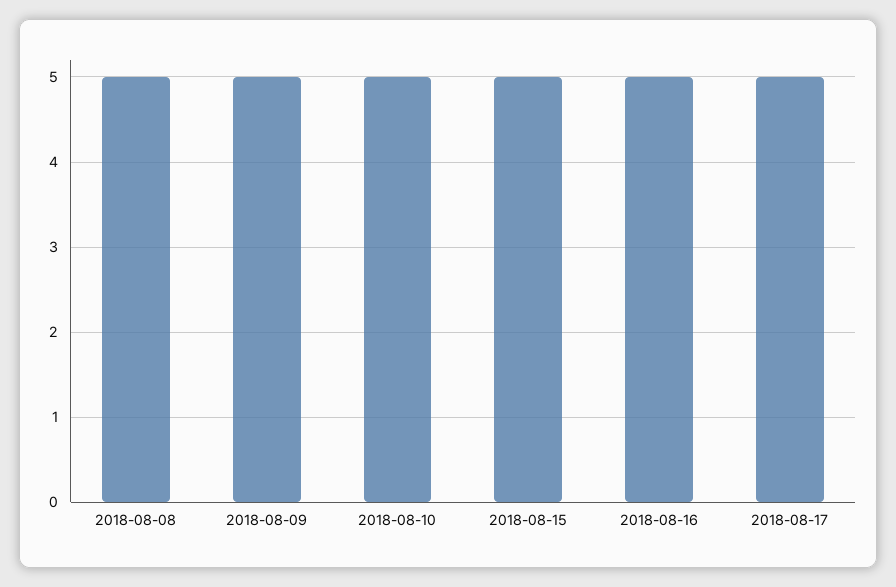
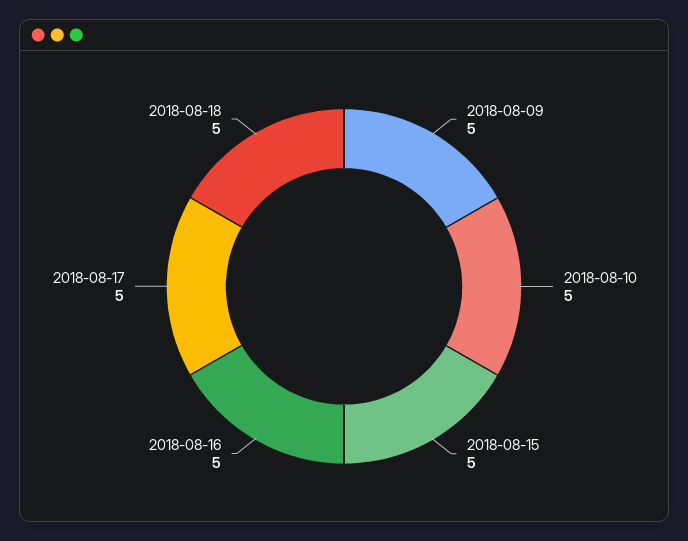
2018-08-08: 5 -> none
2018-08-18: none -> 5

